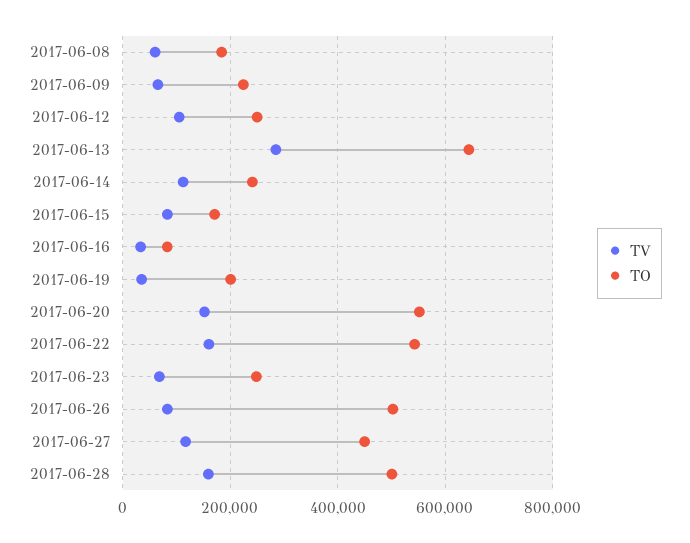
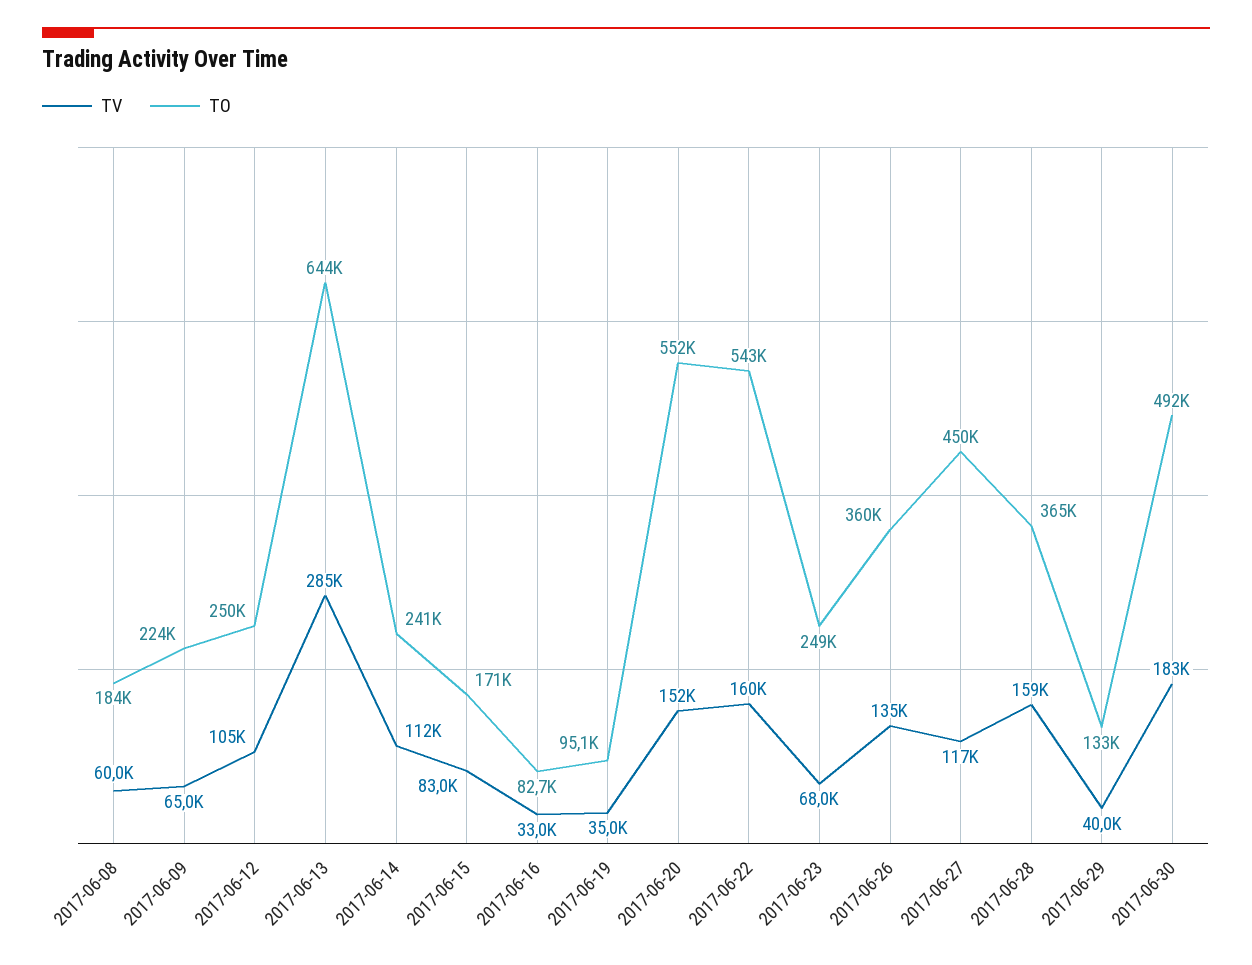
TO, 2017-06-19: 200000 -> 95100
TV, 2017-06-26: 80000 -> 135000
TO, 2017-06-26: 500000 -> 360000
TO, 2017-06-28: 500000 -> 365000
TV, 2017-06-29: none -> 40000
TO, 2017-06-29: none -> 133000
TV, 2017-06-30: none -> 183000
TO, 2017-06-30: none -> 492000

